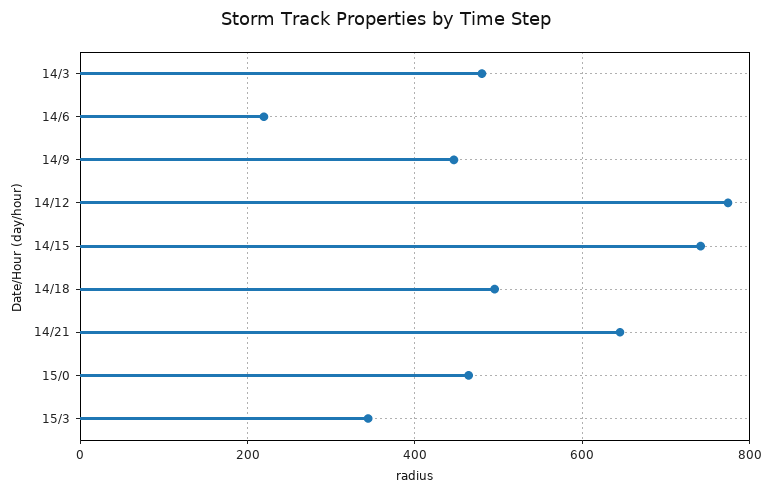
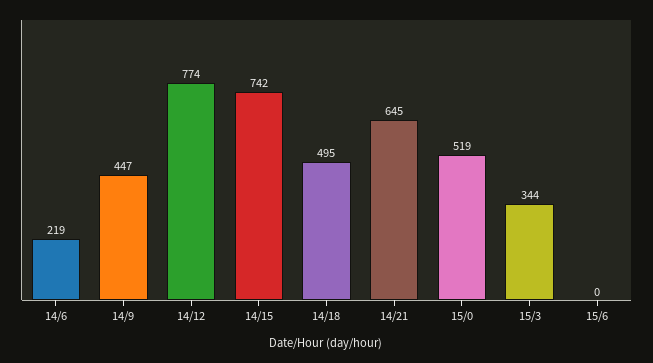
14/3: 480 -> none
15/0: 460 -> 519
15/6: none -> 0

